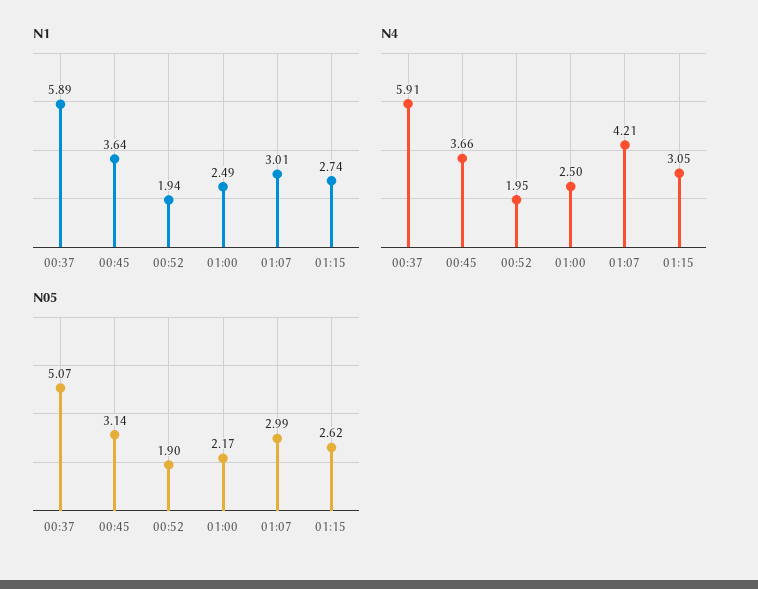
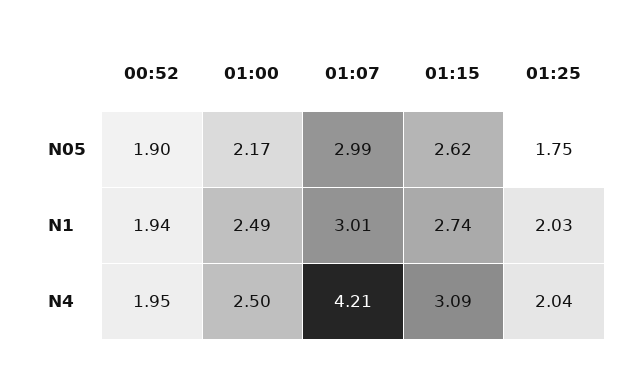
N1, 00:37: 5.89 -> none
N1, 00:45: 3.64 -> none
N4, 00:37: 5.91 -> none
N4, 00:45: 3.66 -> none
N4, 01:15: 3.05 -> 3.09
N05, 00:37: 5.07 -> none
N05, 00:45: 3.14 -> none
N05, 01:25: none -> 1.75
N1, 01:25: none -> 2.03
N4, 01:25: none -> 2.04

